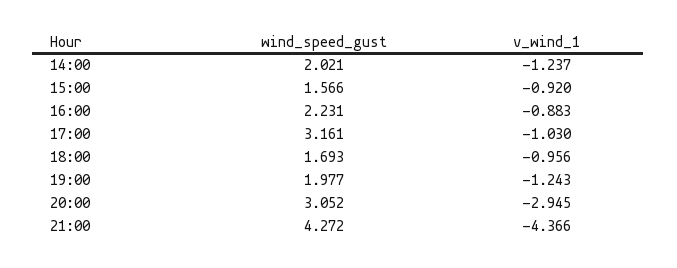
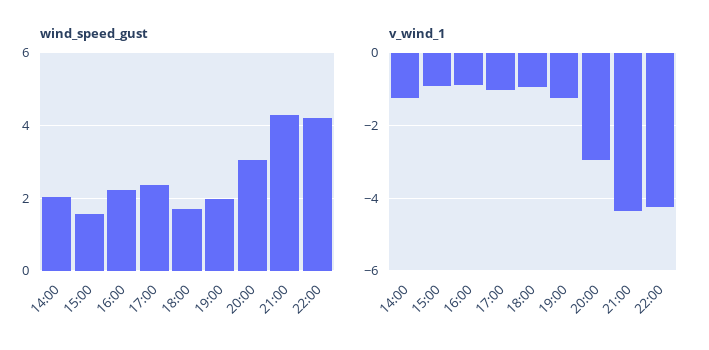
wind_speed_gust, 17:00: 3.161 -> 2.4
wind_speed_gust, 22:00: none -> 4.2
v_wind_1, 22:00: none -> -4.2

